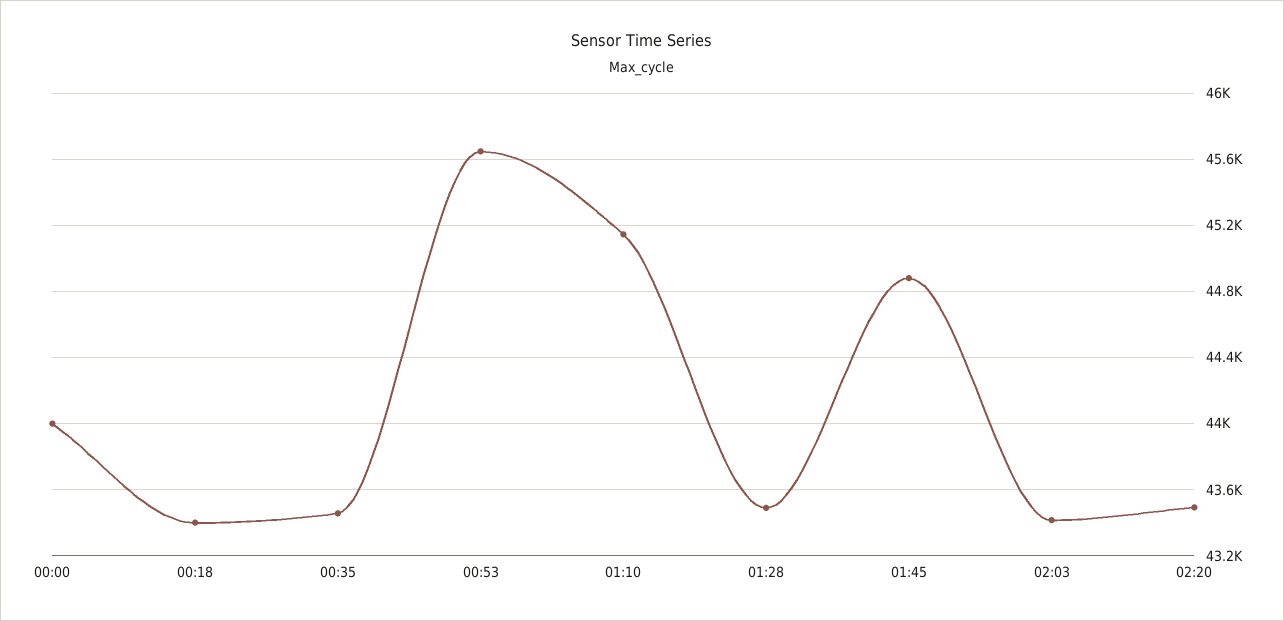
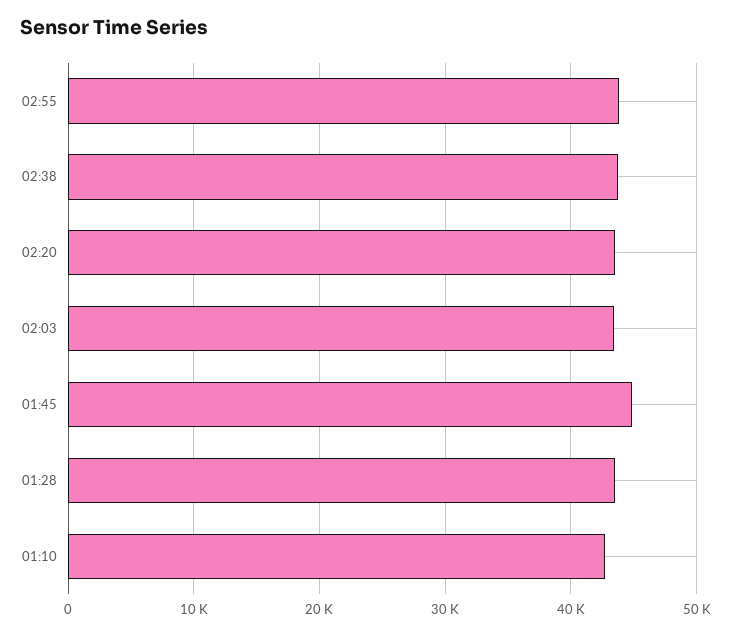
00:00: 44000 -> none
00:18: 43400 -> none
00:35: 43450 -> none
00:53: 45650 -> none
01:10: 45150 -> 43000
02:55: none -> 44000
02:38: none -> 44000

